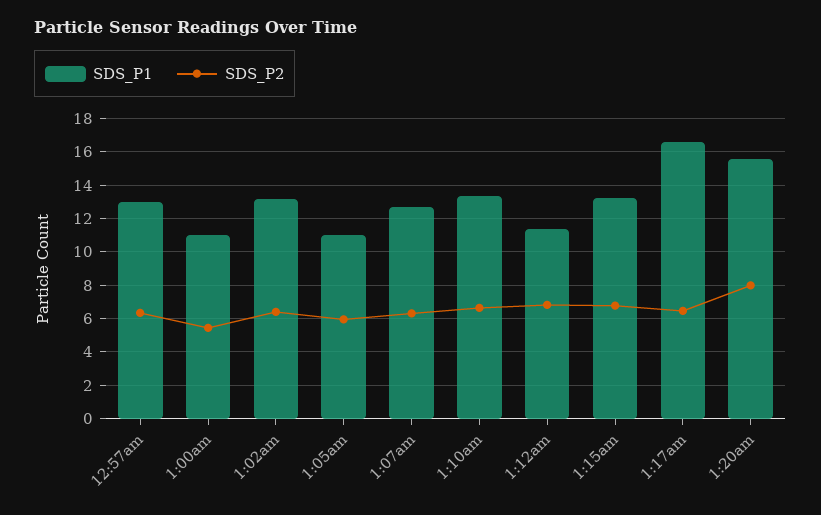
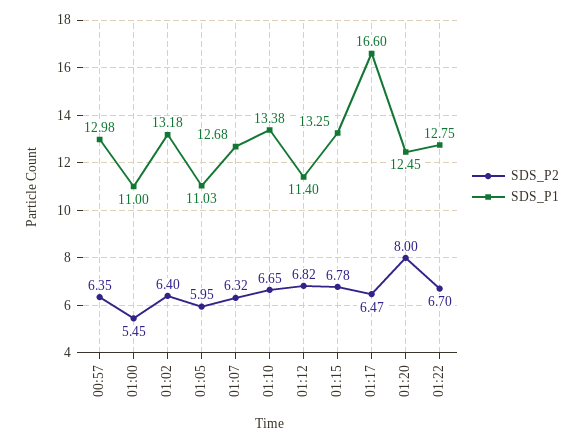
SDS_P1, 1:20am: 15.5 -> 12.45
SDS_P2, 01:22: none -> 6.7
SDS_P1, 01:22: none -> 12.75

